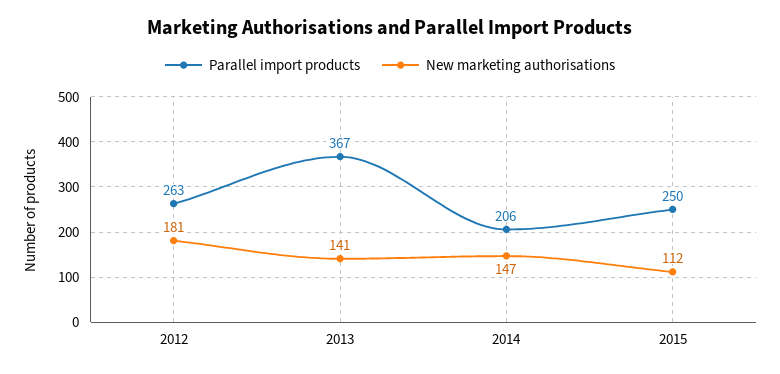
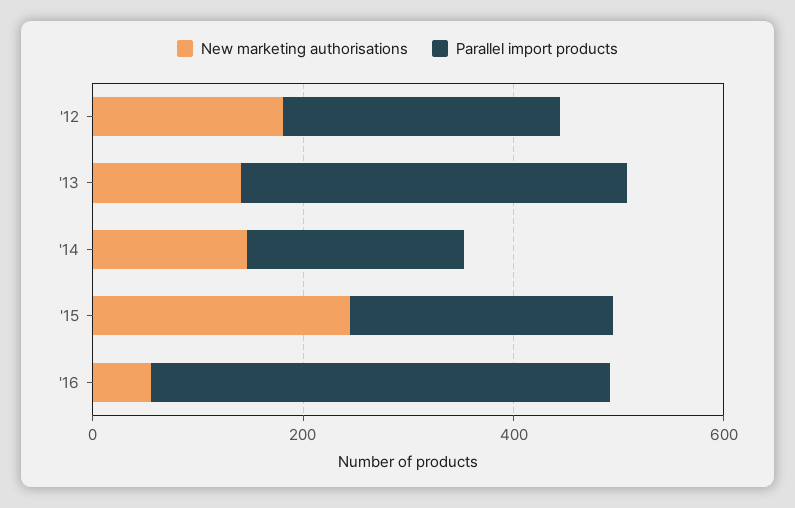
New marketing authorisations, 2015: 112 -> 250
New marketing authorisations, '16: none -> 50
Parallel import products, '16: none -> 450

